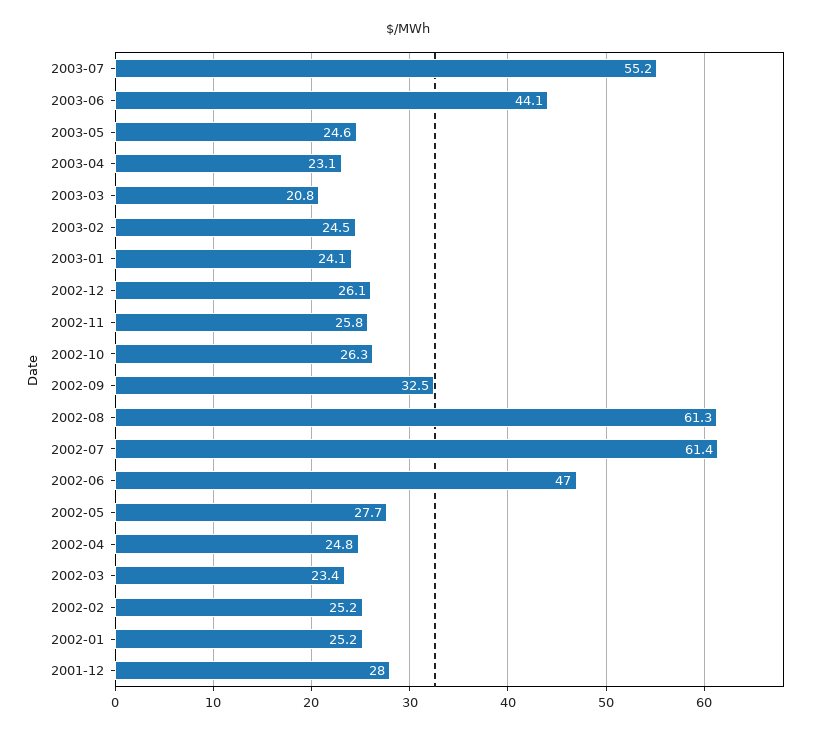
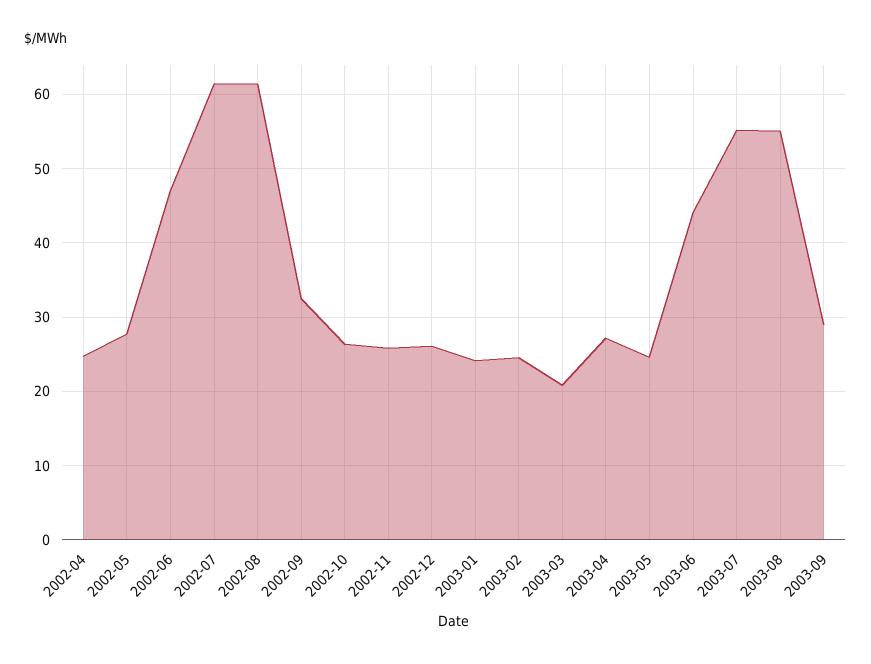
2003-04: 23.1 -> 27
2002-03: 23.4 -> none
2002-02: 25.2 -> none
2002-01: 25.2 -> none
2001-12: 28 -> none
2003-08: none -> 55
2003-09: none -> 29

